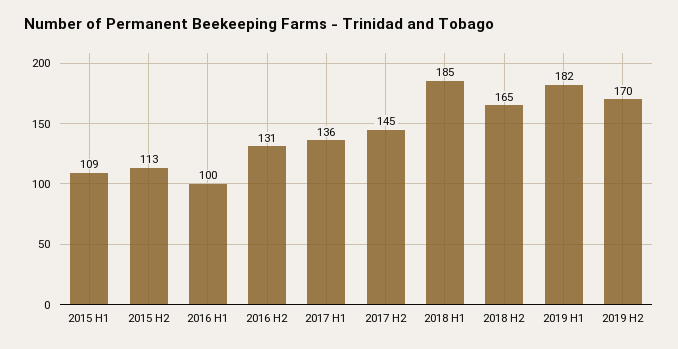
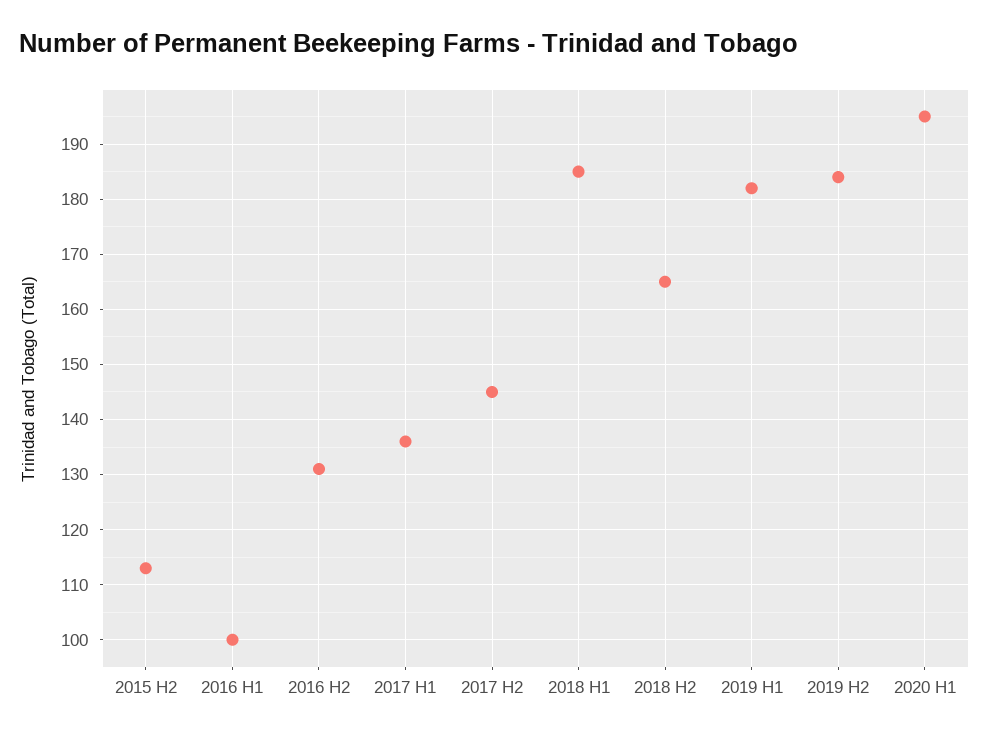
2015 H1: 109 -> none
2019 H2: 170 -> 185
2020 H1: none -> 195

